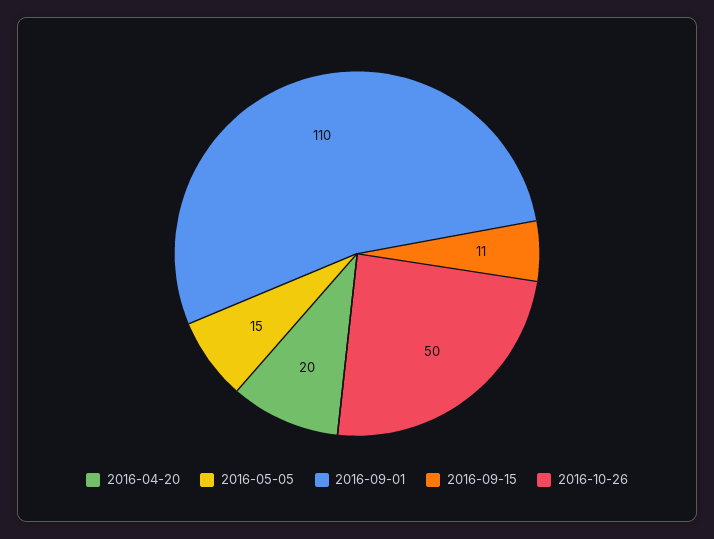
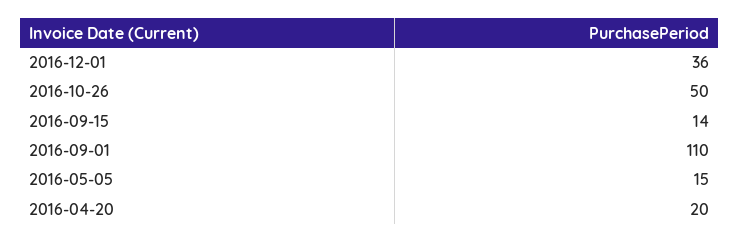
2016-09-15: 11 -> 14
2016-12-01: none -> 36

